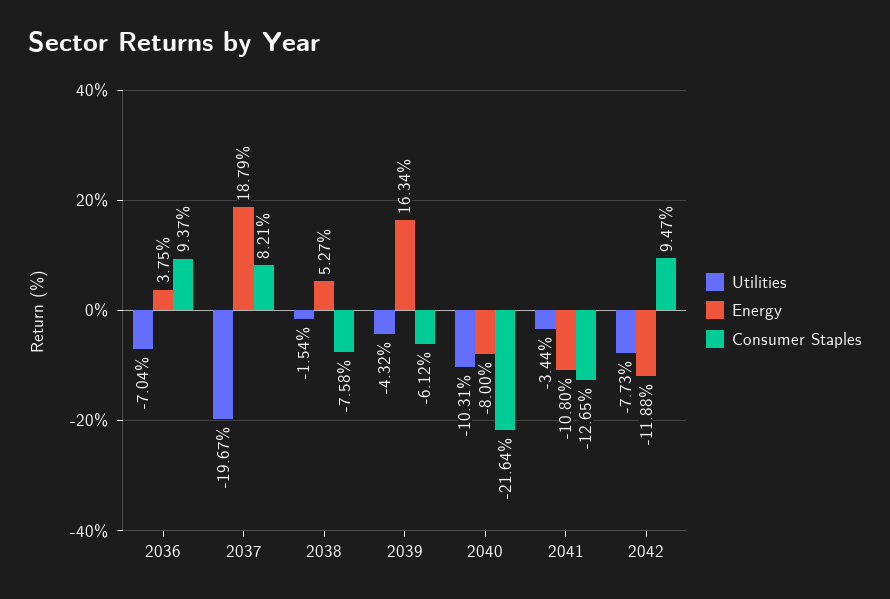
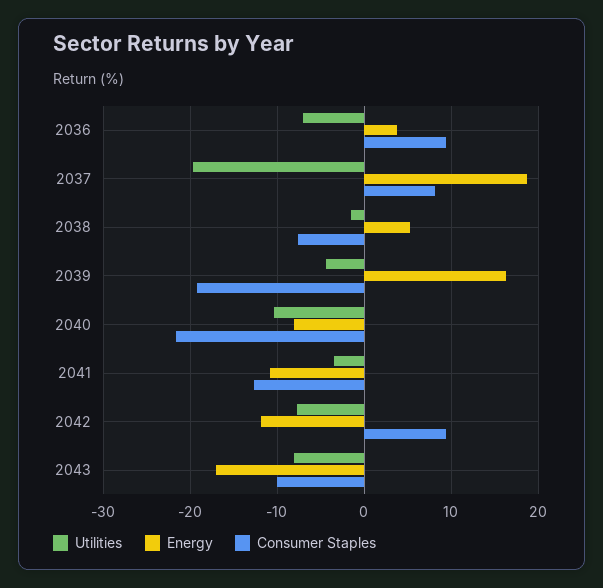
Consumer Staples, 2039: -6.12 -> -19
Utilities, 2043: none -> -8
Energy, 2043: none -> -17
Consumer Staples, 2043: none -> -10

